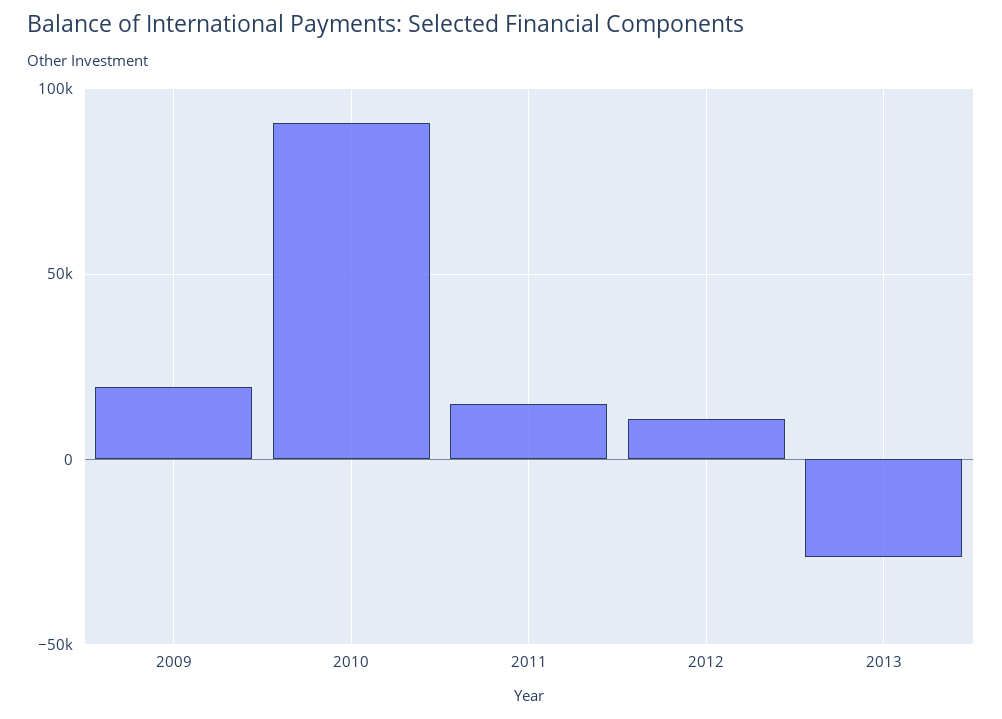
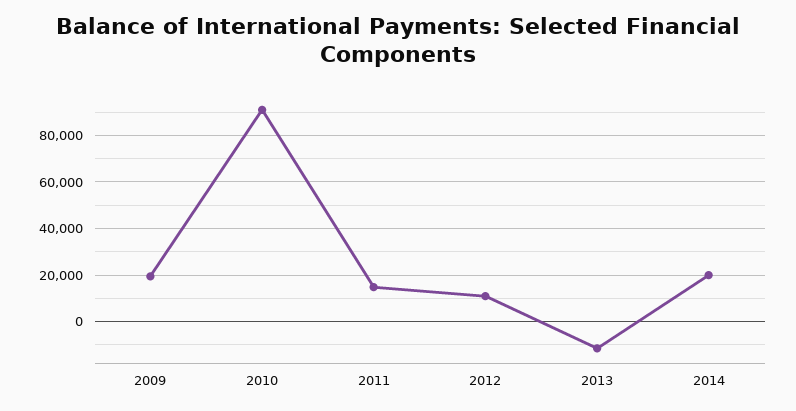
2013: -25000 -> -10000
2014: none -> 20000

